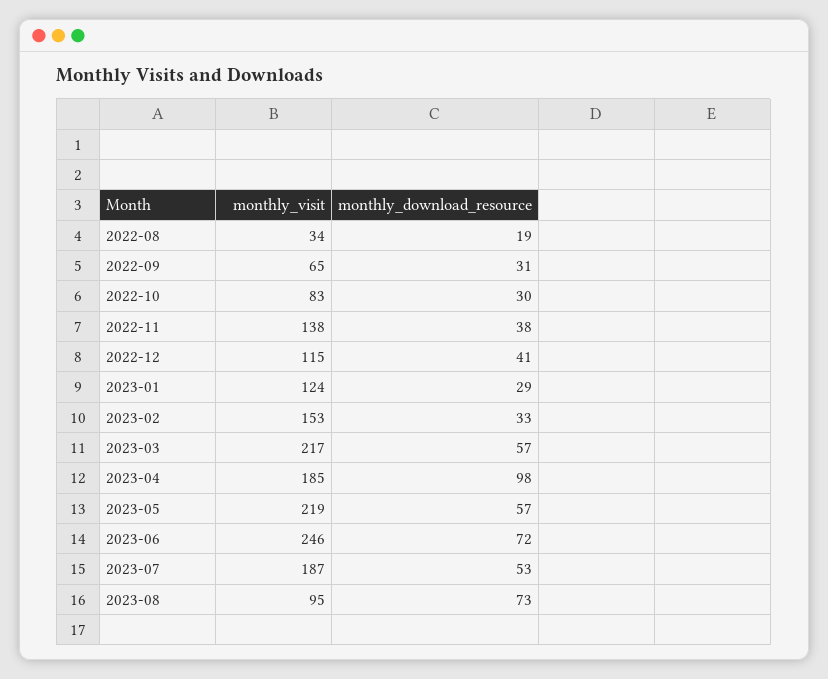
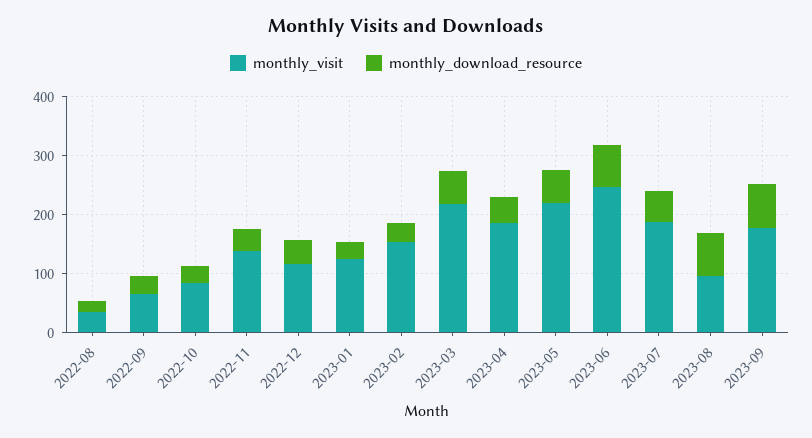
monthly_download_resource, 2023-04: 98 -> 40
monthly_visit, 2023-09: none -> 180
monthly_download_resource, 2023-09: none -> 80

